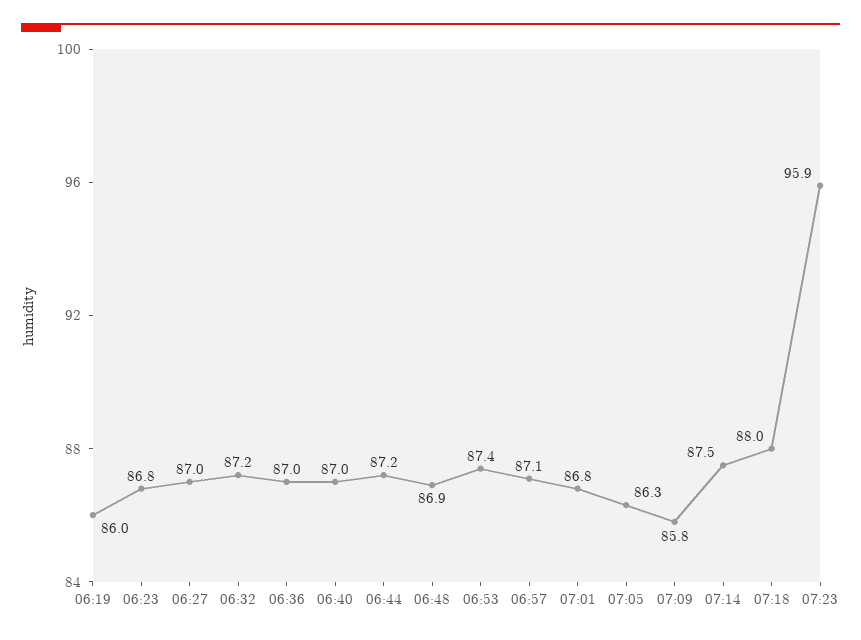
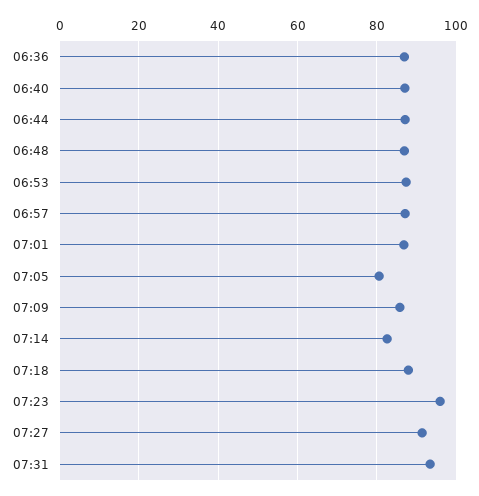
06:19: 86 -> none
06:23: 86.8 -> none
06:27: 87 -> none
06:32: 87.2 -> none
07:05: 86.3 -> 80
07:14: 87.5 -> 82
07:27: none -> 92
07:31: none -> 94

